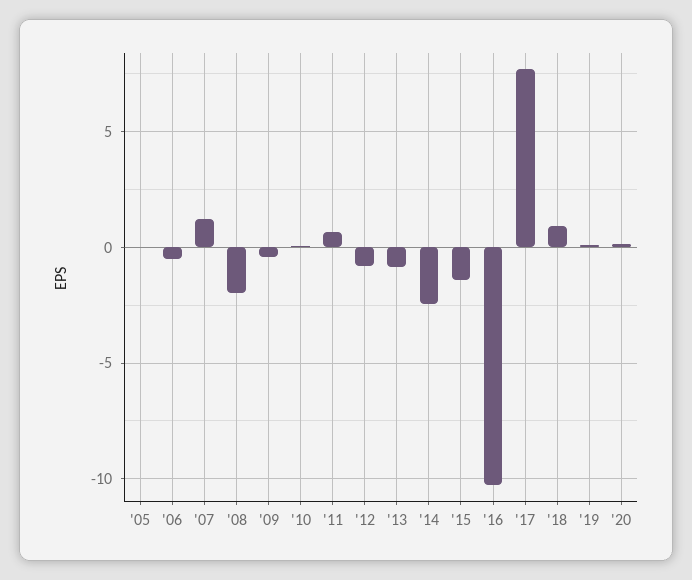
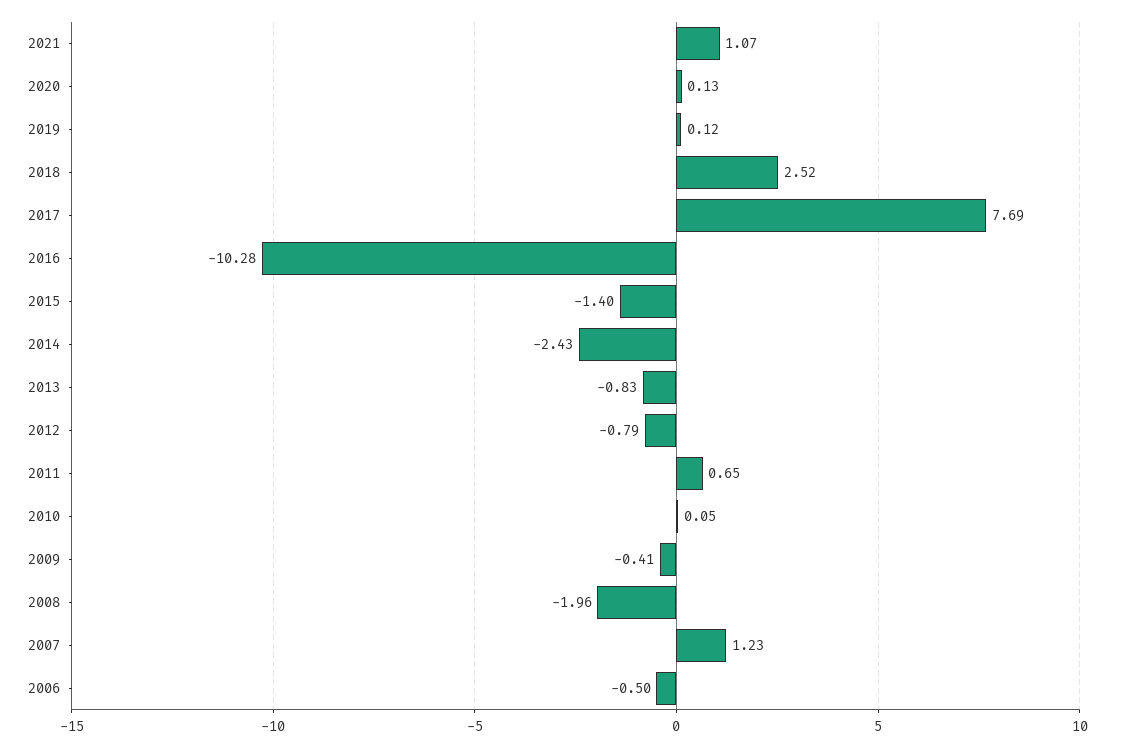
'05: 0 -> none
'18: 1 -> 2.52
2021: none -> 1.07

